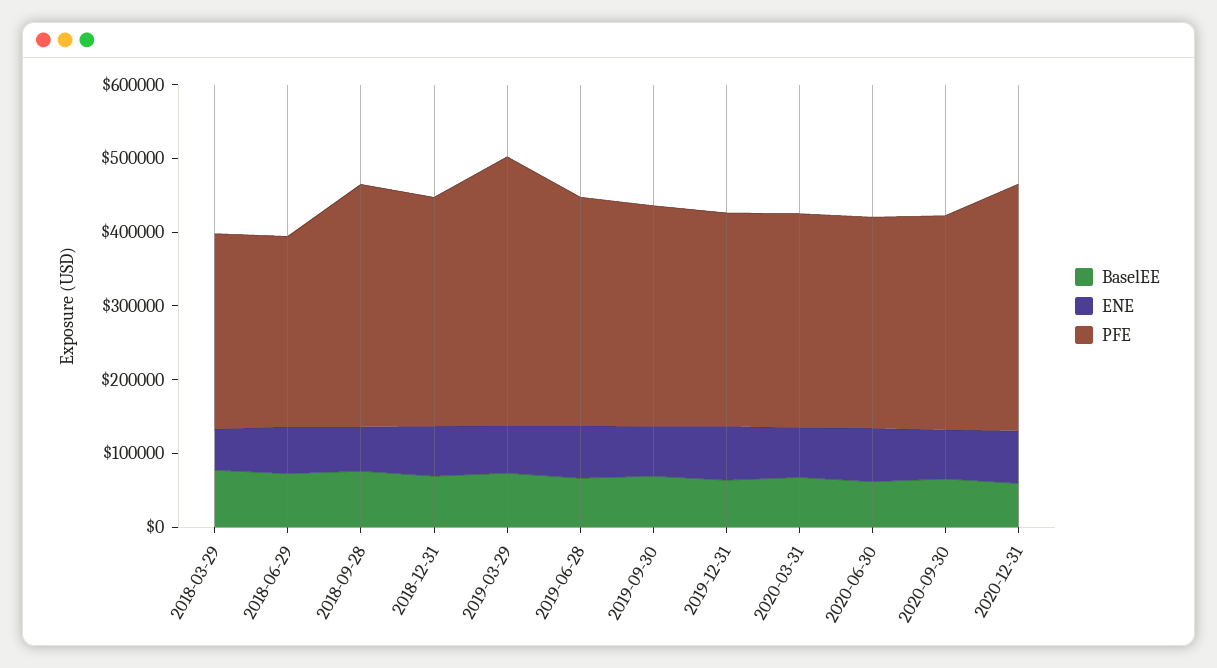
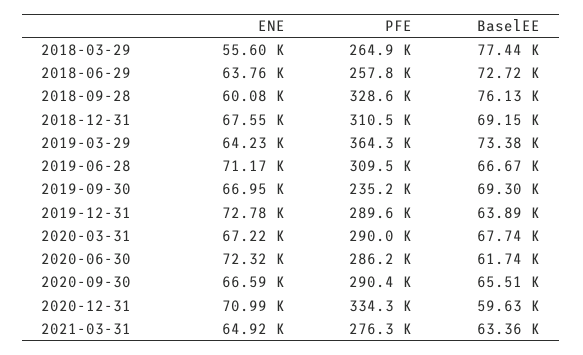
PFE, 2019-09-30: 300000 -> 235200
ENE, 2021-03-31: none -> 64920
PFE, 2021-03-31: none -> 276300
BaselEE, 2021-03-31: none -> 63360

